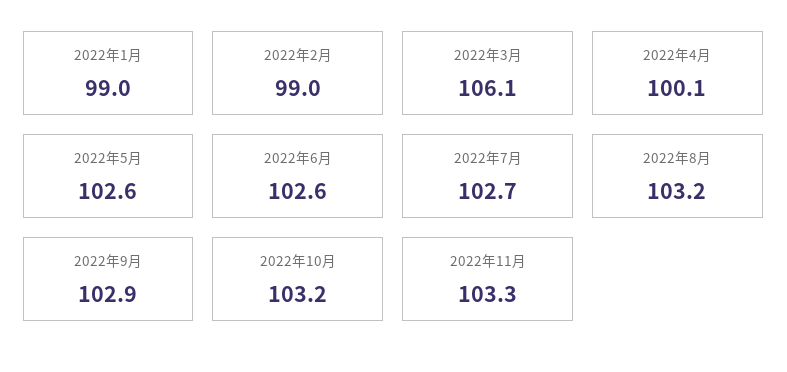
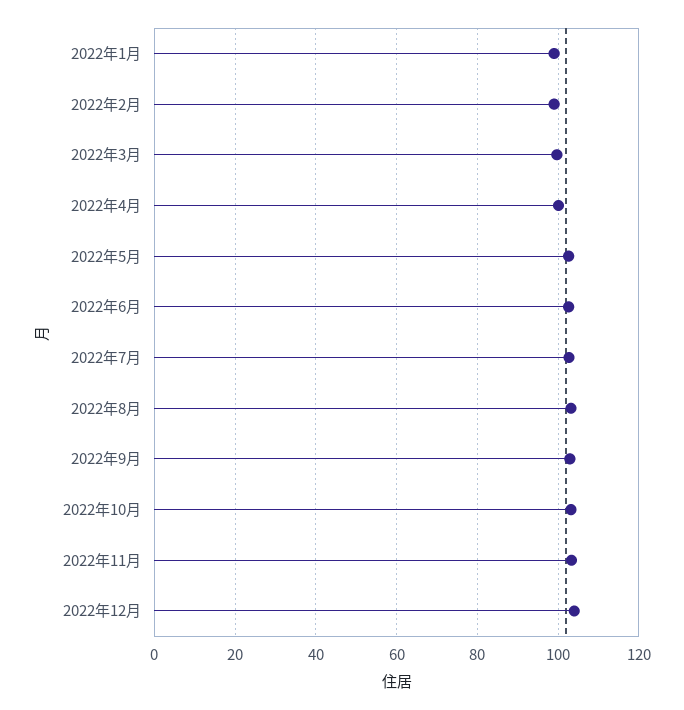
2022年3月: 106.1 -> 100
2022年12月: none -> 104

